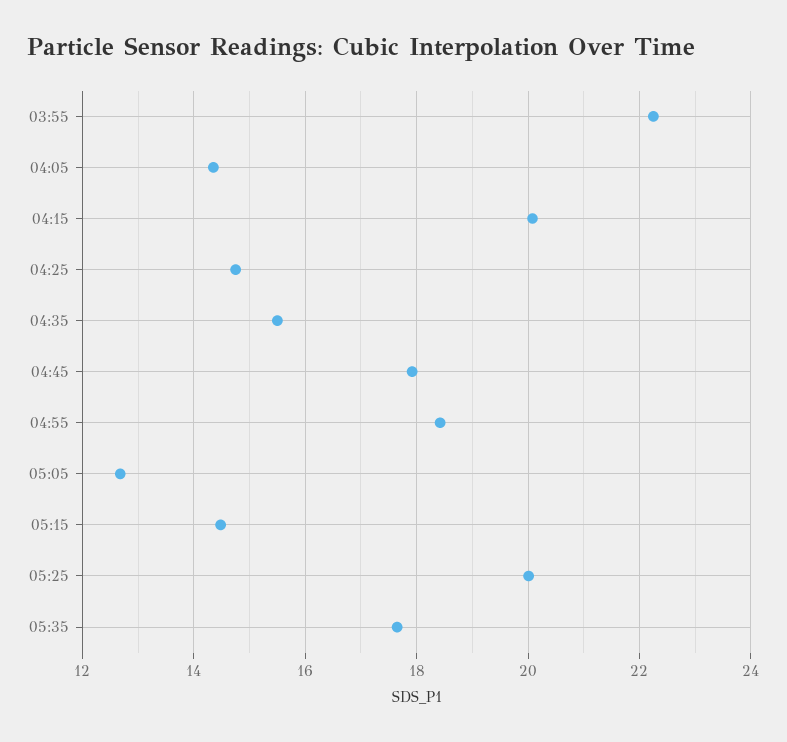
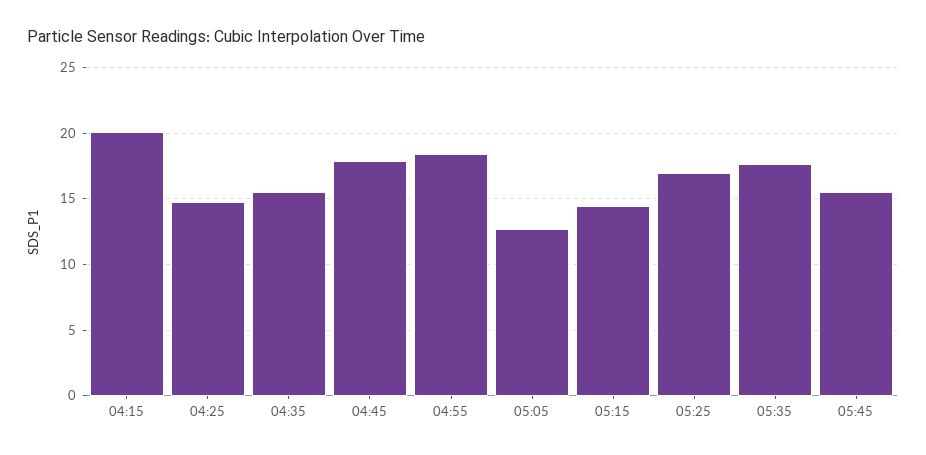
03:55: 22.2 -> none
04:05: 14.4 -> none
05:25: 20 -> 17
05:45: none -> 15.5

